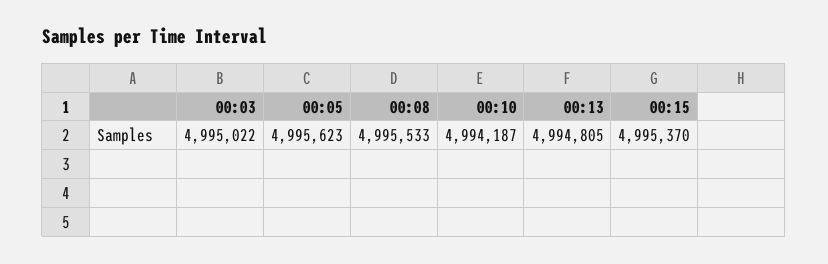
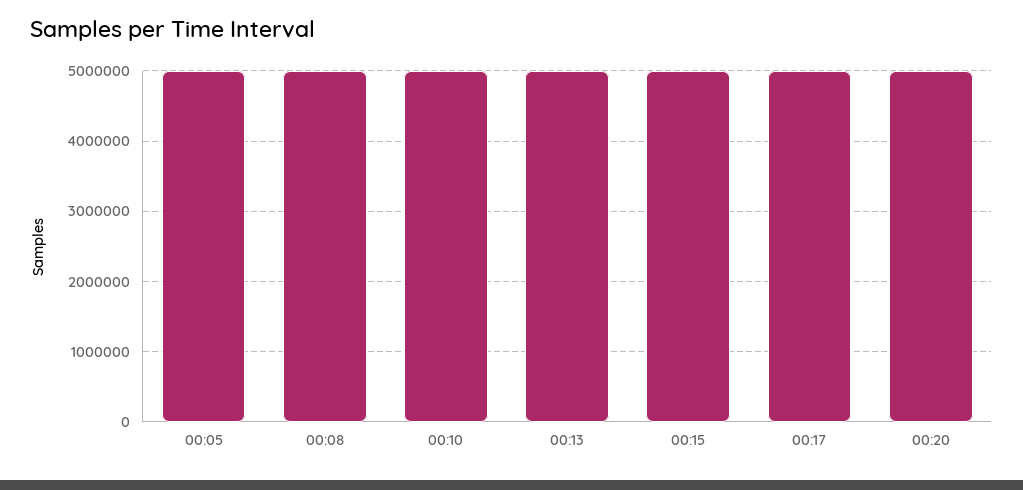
00:03: 4995022 -> none
00:17: none -> 5000000
00:20: none -> 5000000

